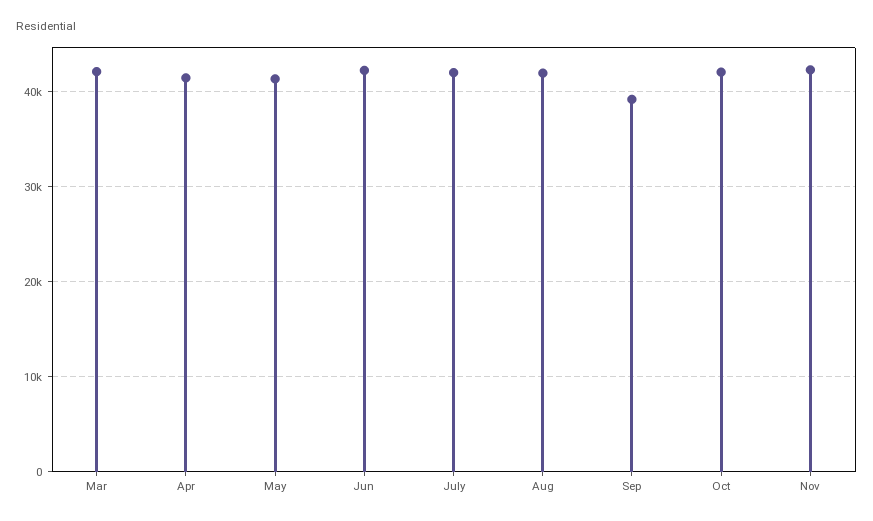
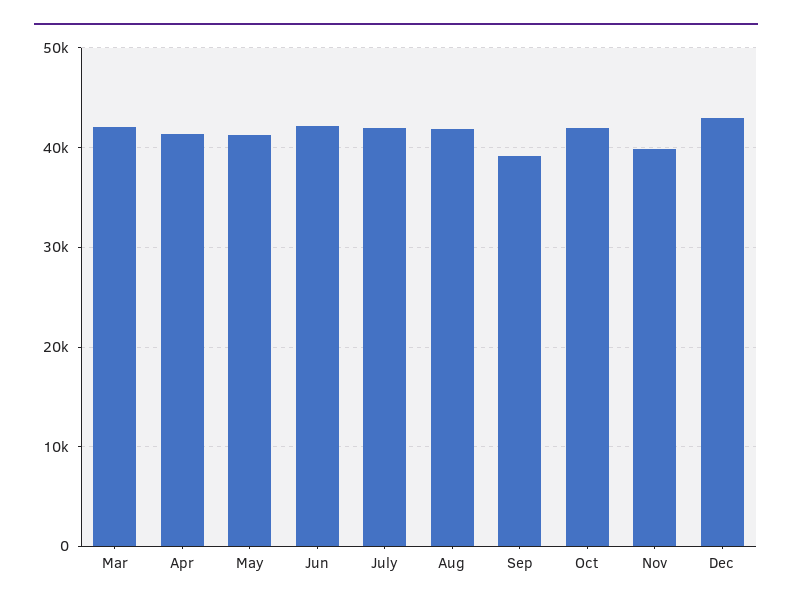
Nov: 42000 -> 40000
Dec: none -> 43000

